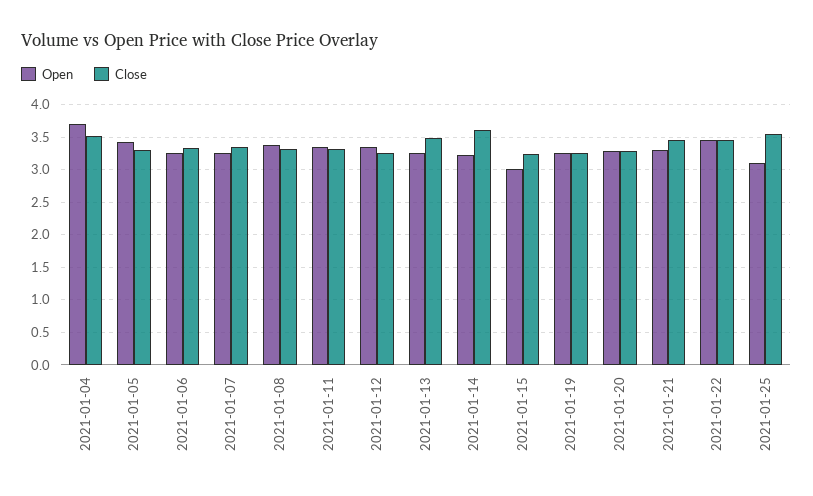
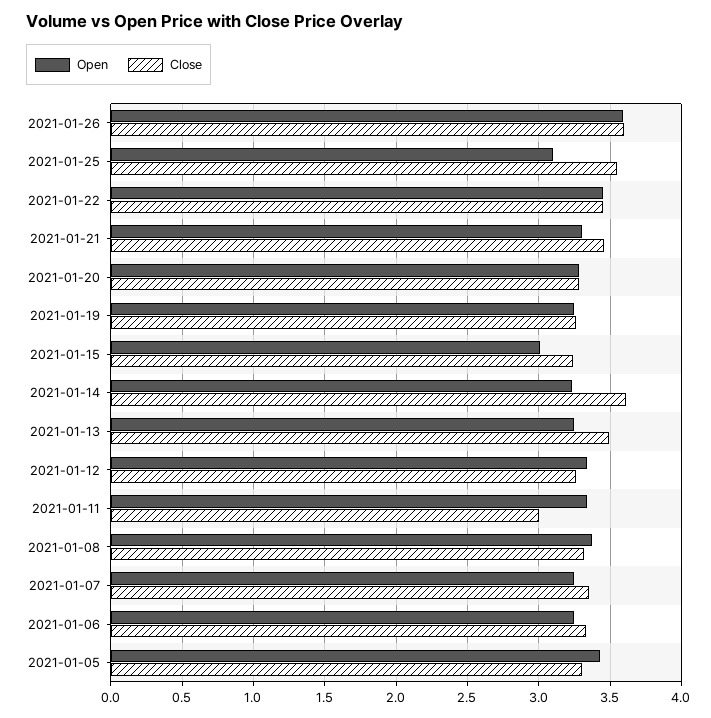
Open, 2021-01-04: 3.7 -> none
Close, 2021-01-04: 3.5 -> none
Close, 2021-01-11: 3.3 -> 3
Open, 2021-01-26: none -> 3.6
Close, 2021-01-26: none -> 3.6

